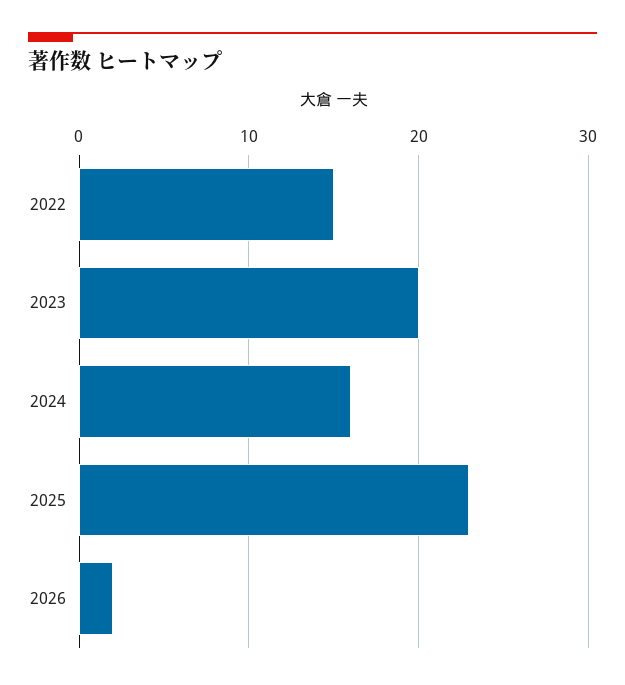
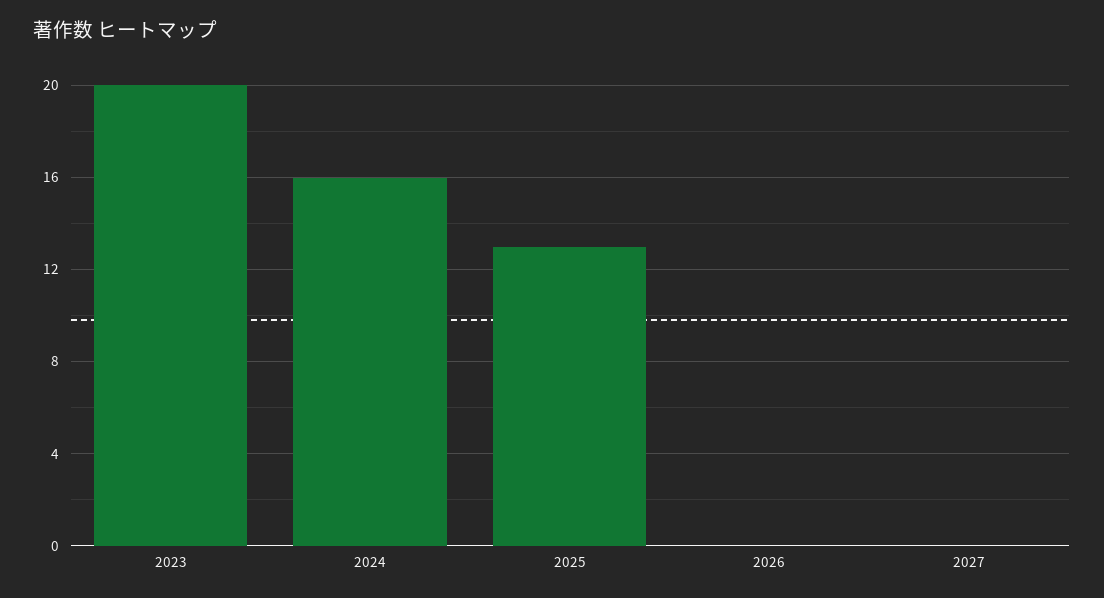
2022: 15 -> none
2025: 23 -> 13
2026: 2 -> 0
2027: none -> 0

